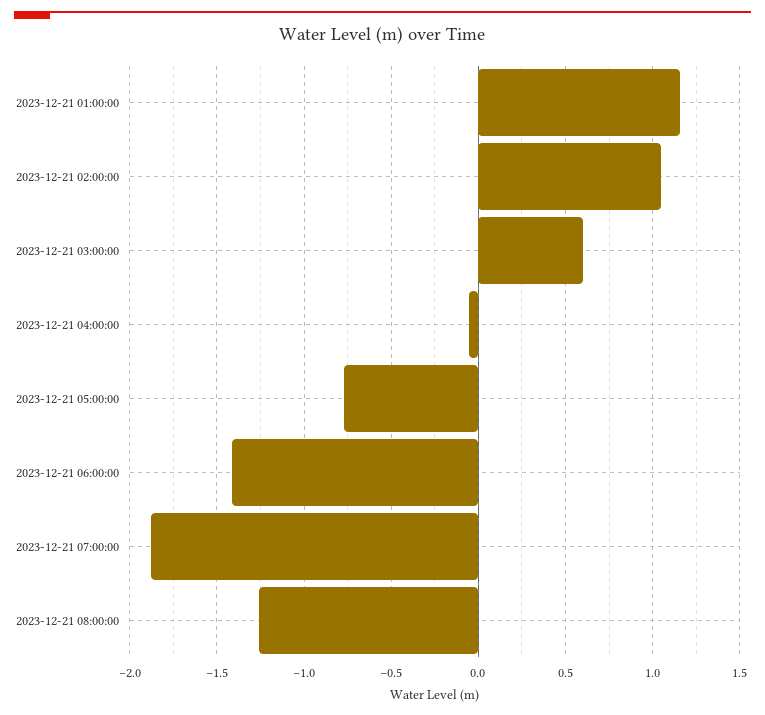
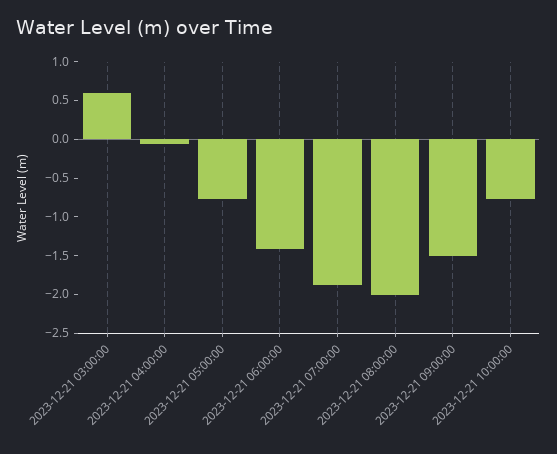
2023-12-21 01:00:00: 1.15 -> none
2023-12-21 02:00:00: 1.05 -> none
2023-12-21 08:00:00: -1.25 -> -2
2023-12-21 09:00:00: none -> -1.5
2023-12-21 10:00:00: none -> -0.75

